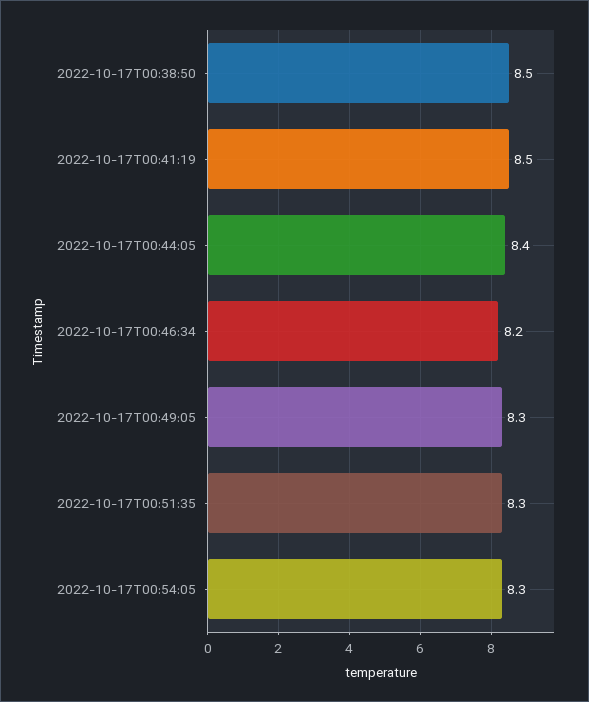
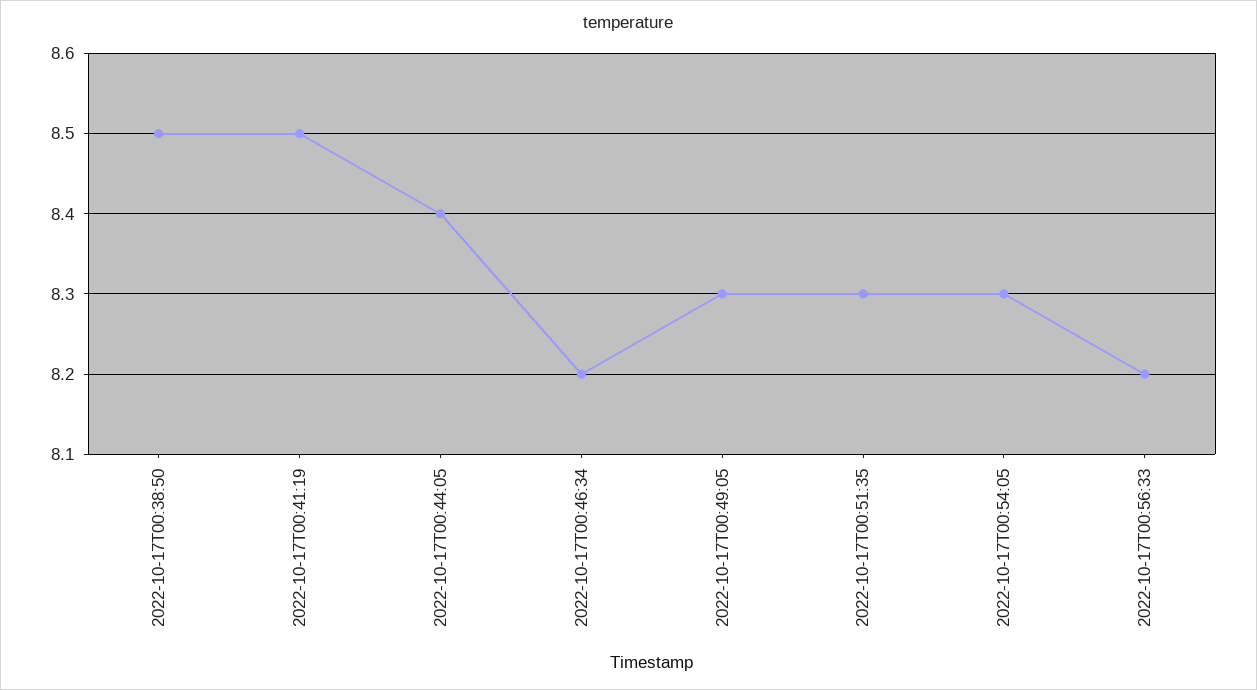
2022-10-17T00:56:33: none -> 8.2

